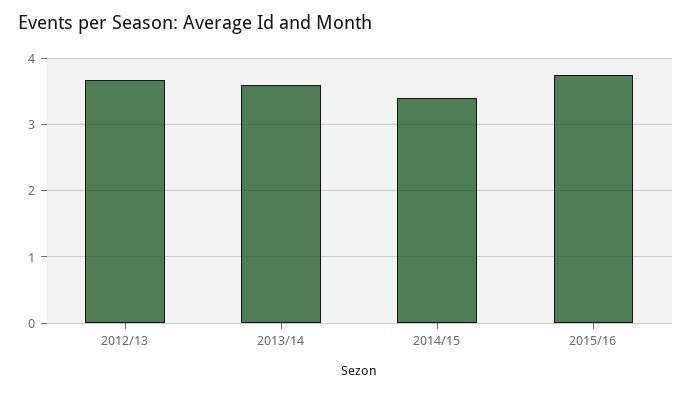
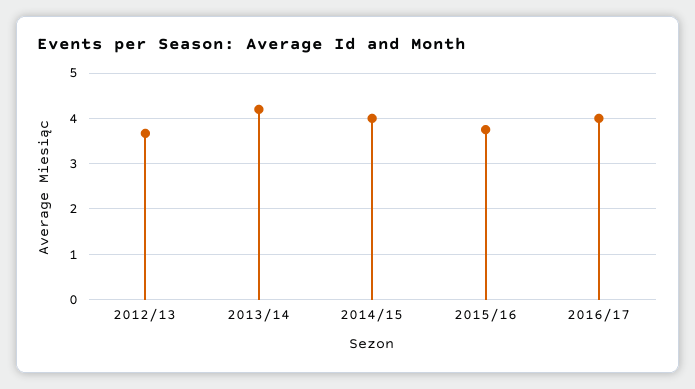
2013/14: 3.6 -> 4.2
2014/15: 3.4 -> 4
2016/17: none -> 4

